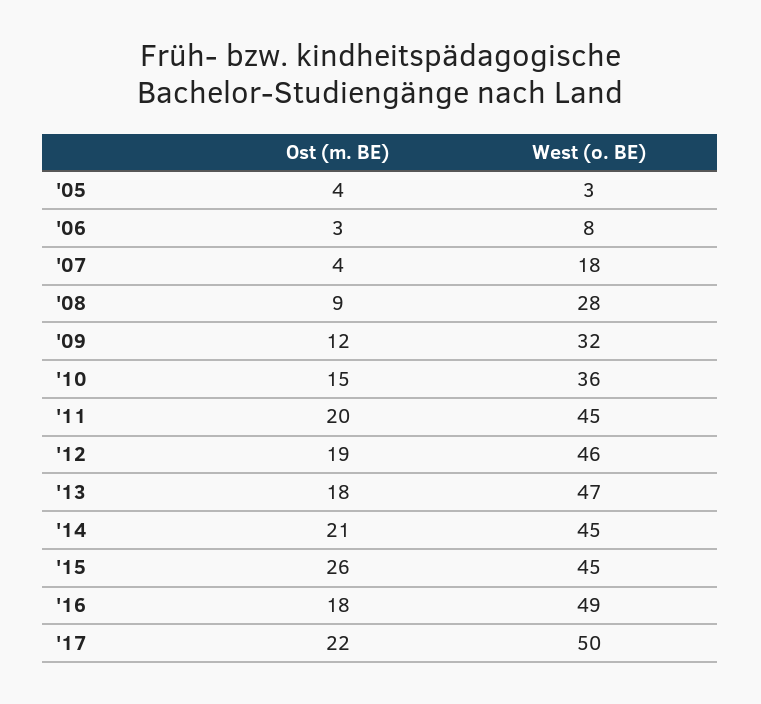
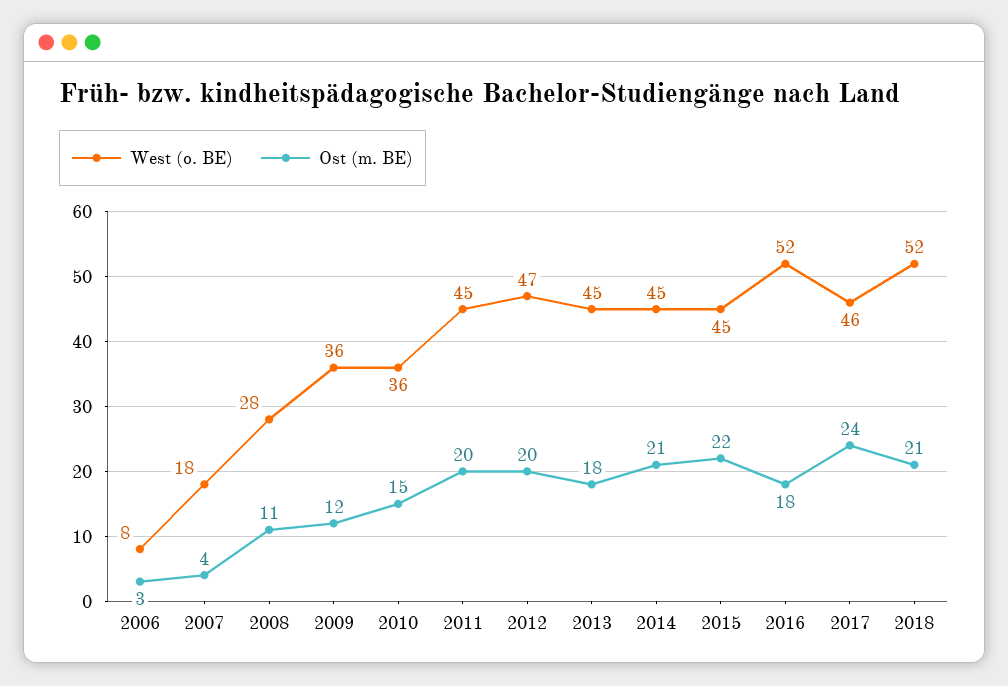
Ost (m. BE), '05: 4 -> none
West (o. BE), '05: 3 -> none
Ost (m. BE), '08: 9 -> 11
West (o. BE), '09: 32 -> 36
Ost (m. BE), '12: 19 -> 20
West (o. BE), '12: 46 -> 47
West (o. BE), '13: 47 -> 45
Ost (m. BE), '15: 26 -> 22
West (o. BE), '16: 49 -> 52
Ost (m. BE), '17: 22 -> 24
West (o. BE), '17: 50 -> 46
West (o. BE), 2018: none -> 52
Ost (m. BE), 2018: none -> 21

